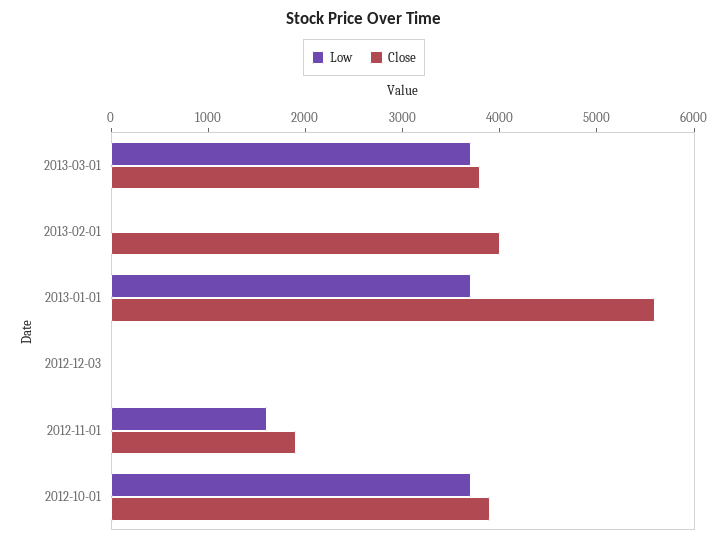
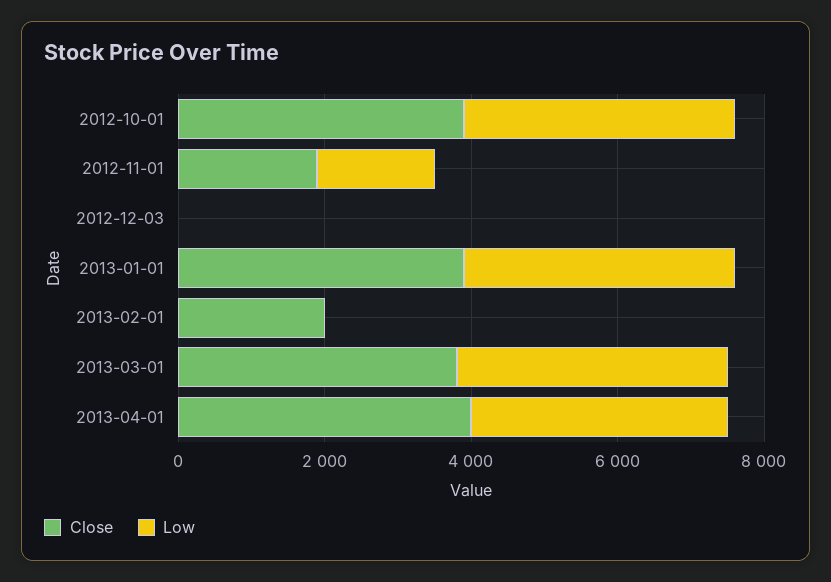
Close, 2013-02-01: 4000 -> 2000
Close, 2013-01-01: 5600 -> 4000
Close, 2013-04-01: none -> 4000
Low, 2013-04-01: none -> 3500

